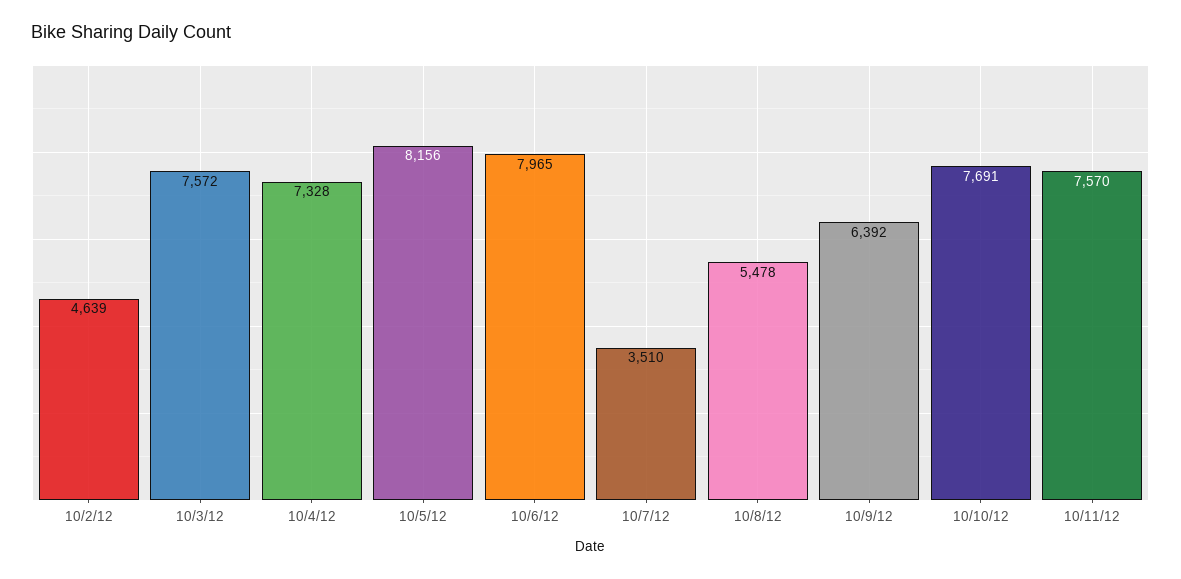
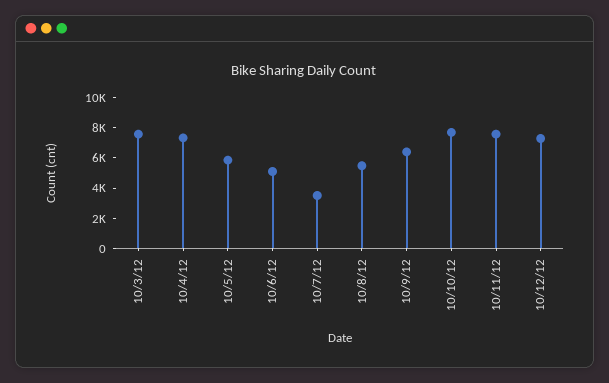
10/2/12: 4639 -> none
10/5/12: 8156 -> 6000
10/6/12: 7965 -> 5000
10/12/12: none -> 7000

